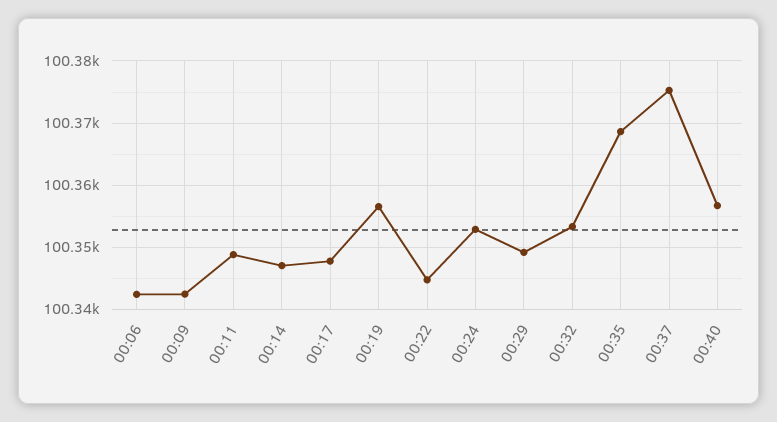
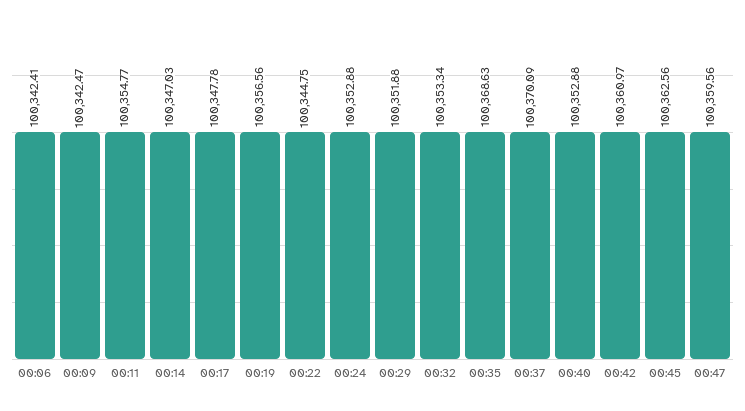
00:11: 100349 -> 100354.77
00:29: 100349 -> 100351.88
00:37: 100375 -> 100370.09
00:40: 100357 -> 100352.88
00:42: none -> 100360.97
00:45: none -> 100362.56
00:47: none -> 100359.56

